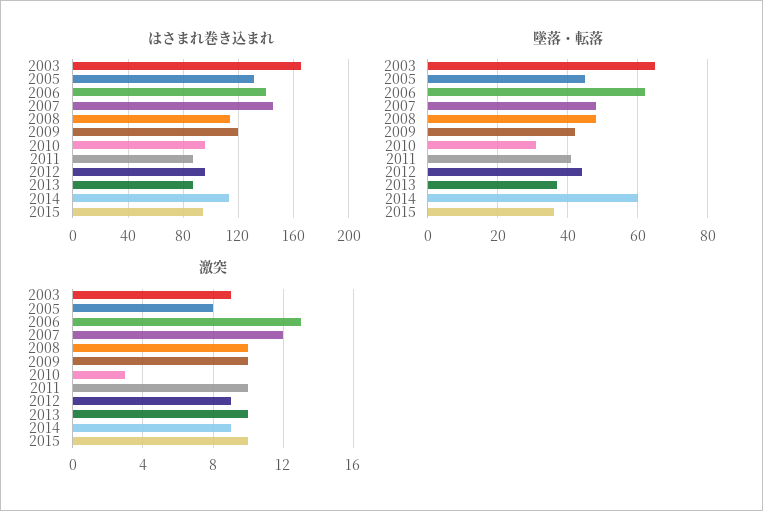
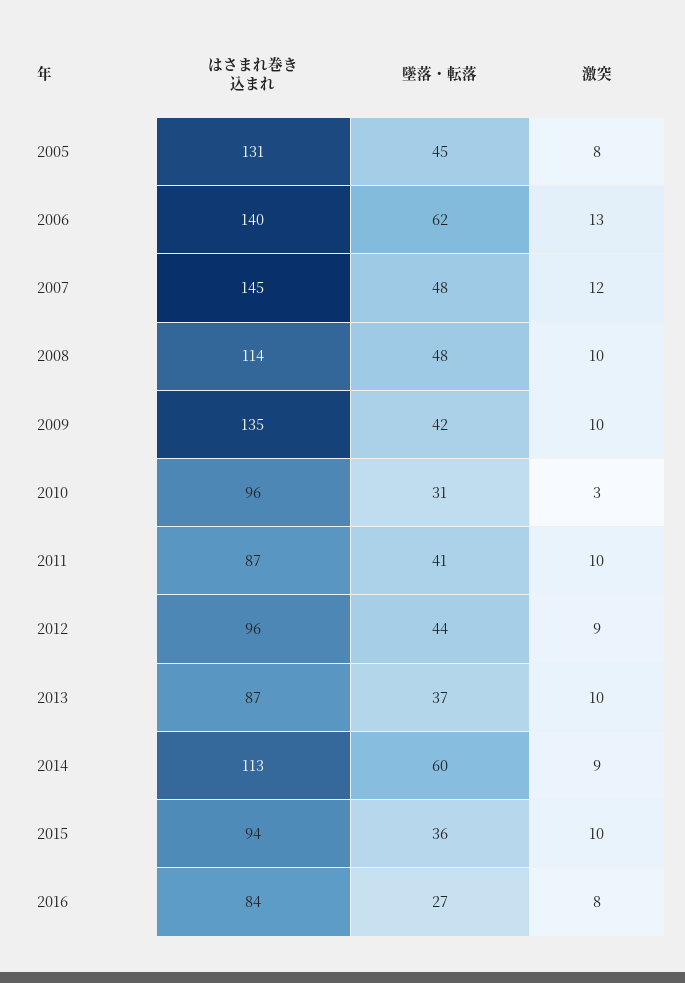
はさまれ巻き込まれ, 2003: 165 -> none
はさまれ巻き込まれ, 2009: 120 -> 135
墜落・転落, 2003: 65 -> none
激突, 2003: 9 -> none
はさまれ巻き込まれ, 2016: none -> 84
墜落・転落, 2016: none -> 27
激突, 2016: none -> 8

